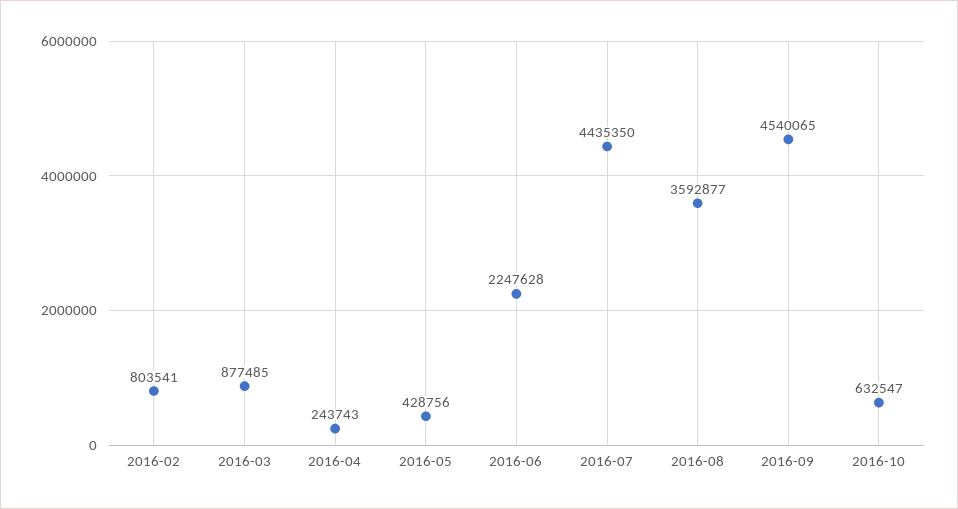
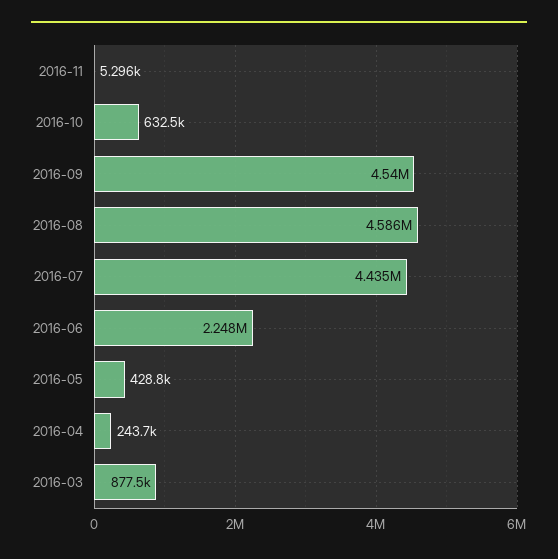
2016-02: 803541 -> none
2016-08: 3592877 -> 4586000
2016-11: none -> 5296

